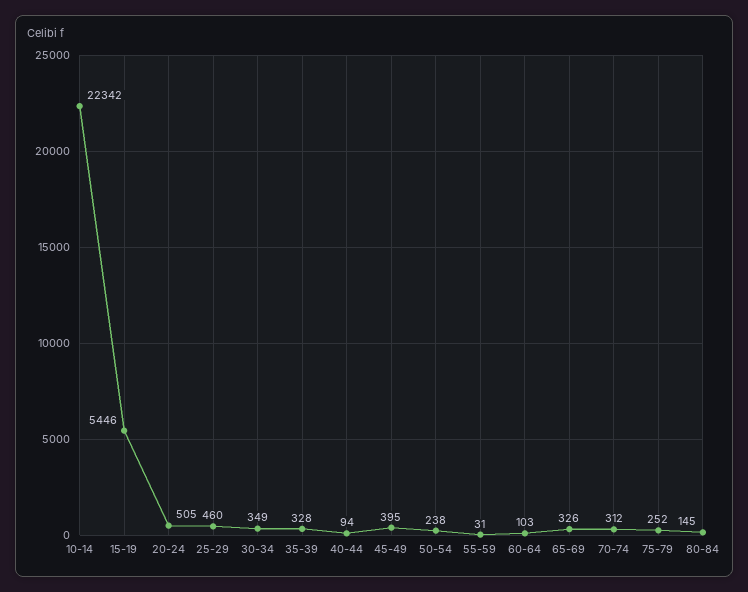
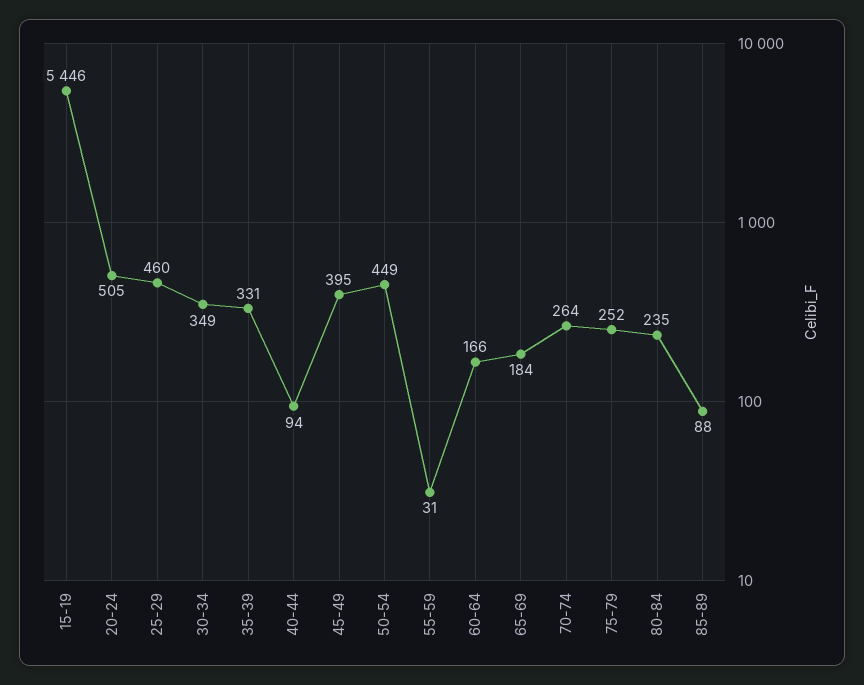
10-14: 22342 -> none
35-39: 328 -> 331
50-54: 238 -> 449
60-64: 103 -> 166
65-69: 326 -> 184
70-74: 312 -> 264
80-84: 145 -> 235
85-89: none -> 88

